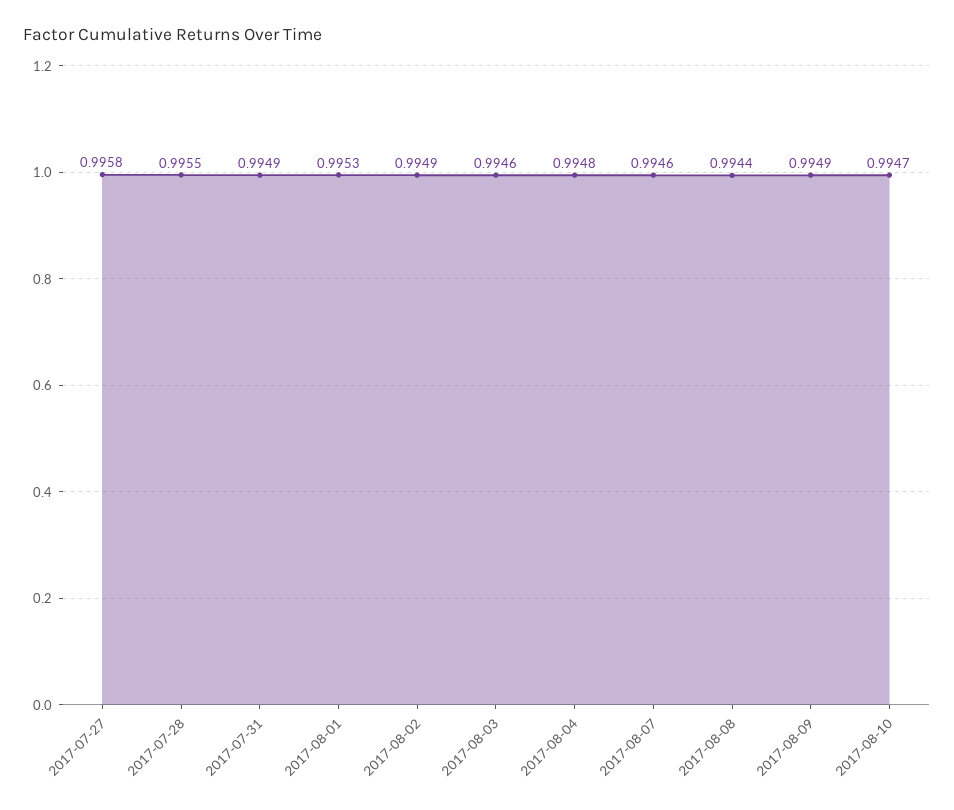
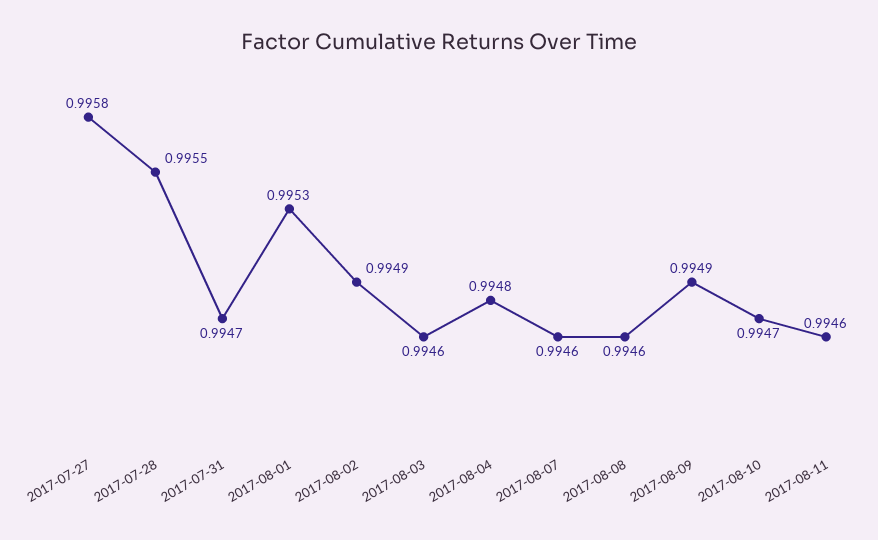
2017-07-31: 0.9949 -> 0.9947
2017-08-08: 0.9944 -> 0.9946
2017-08-11: none -> 0.9946

